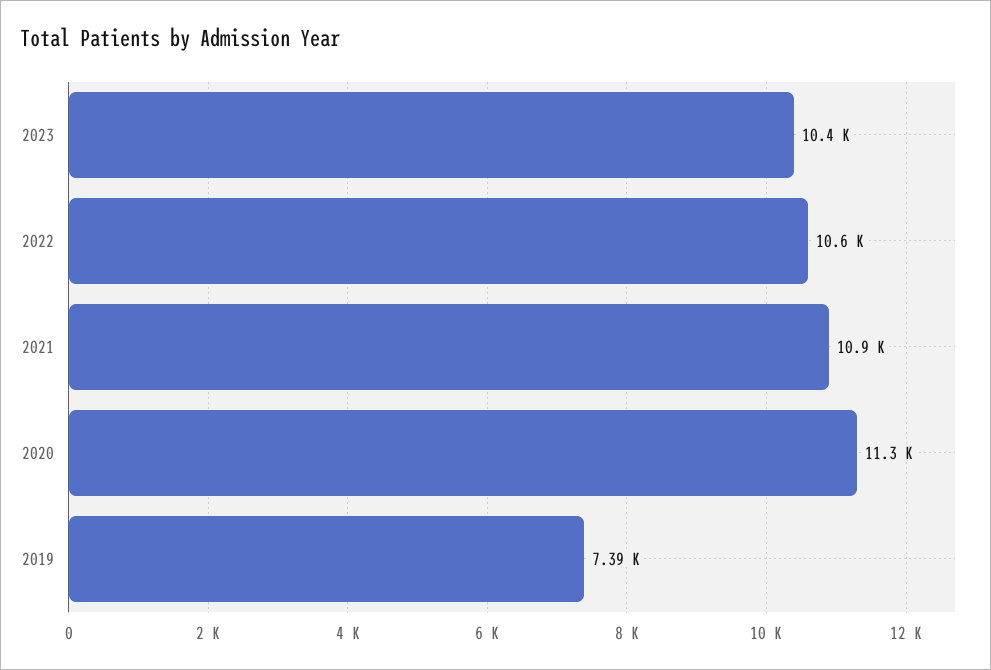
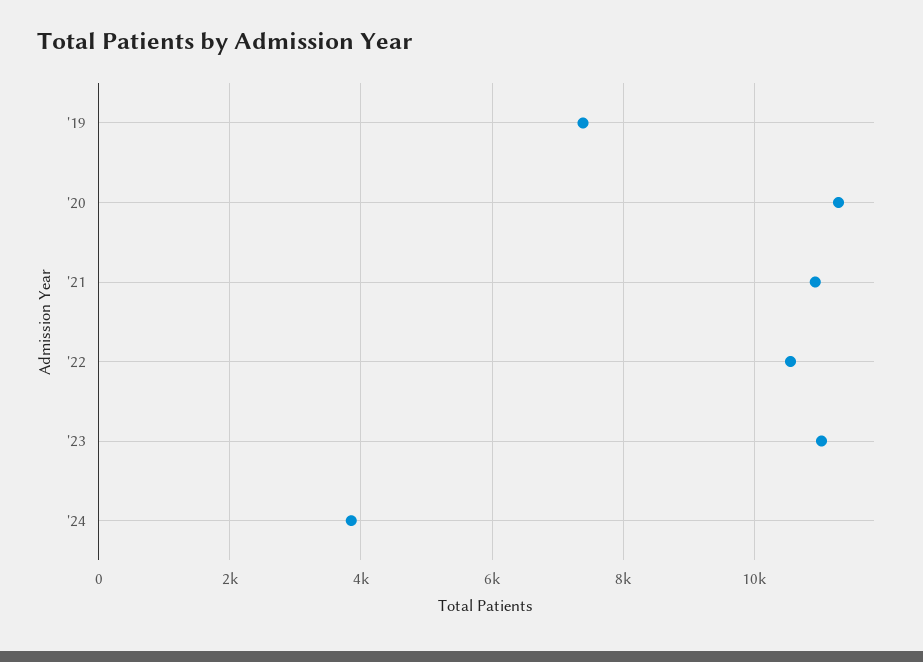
2023: 10400 -> 11000
'24: none -> 3800

